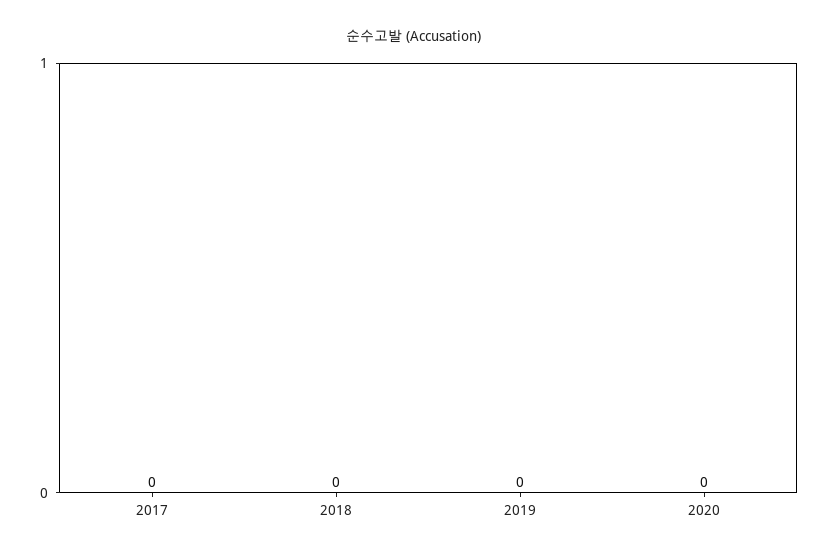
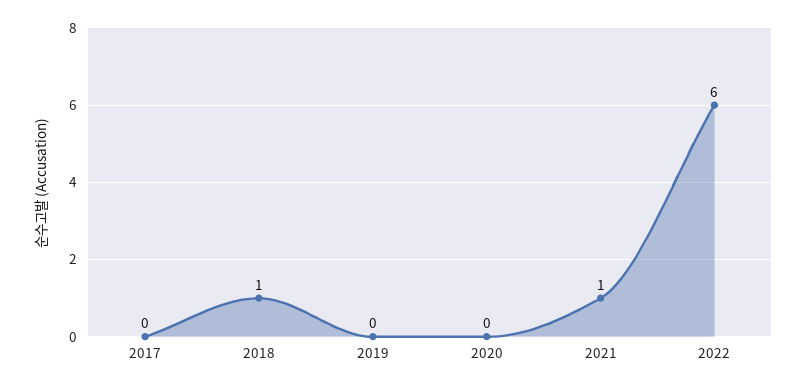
2018: 0 -> 1
2021: none -> 1
2022: none -> 6

